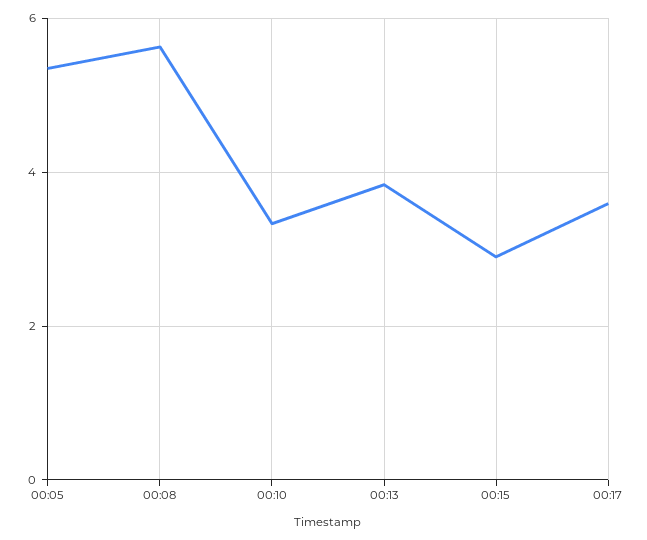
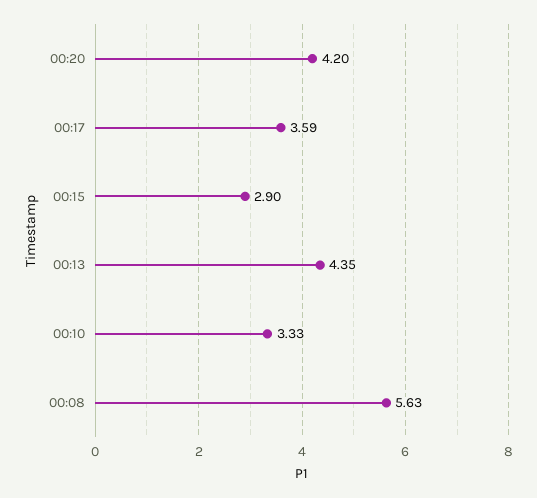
00:05: 5.4 -> none
00:13: 3.8 -> 4.35
00:20: none -> 4.2

